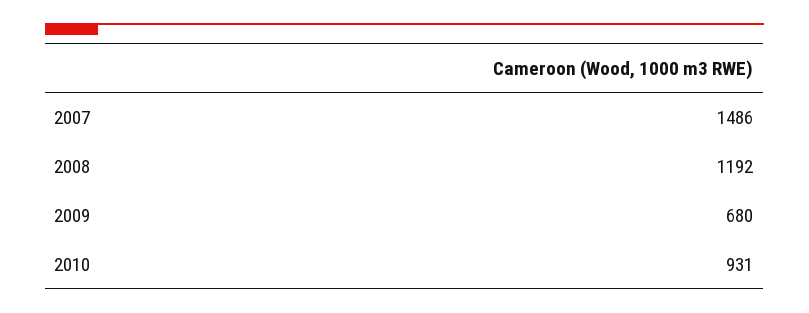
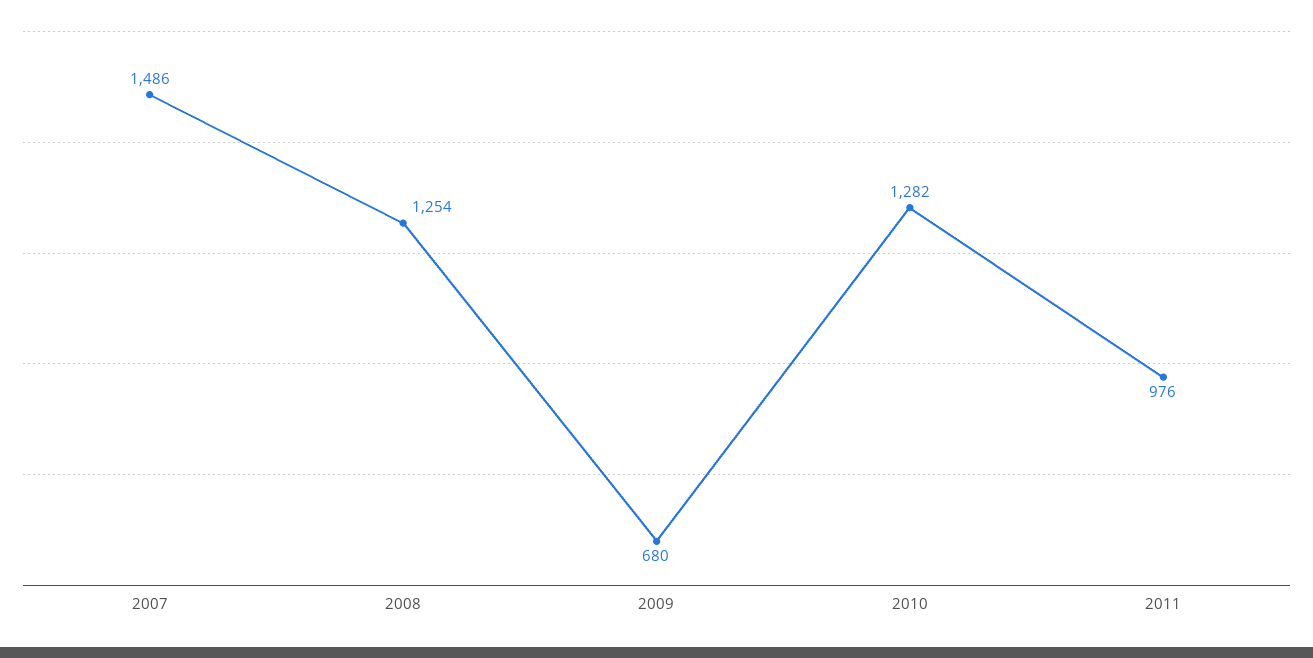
2008: 1192 -> 1254
2010: 931 -> 1282
2011: none -> 976

